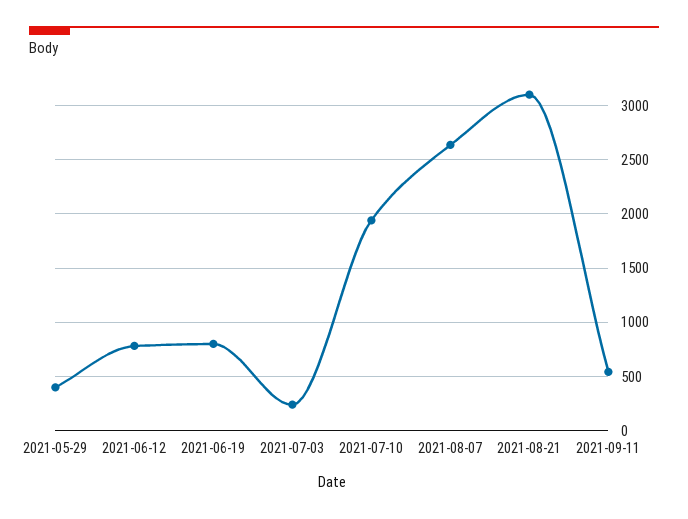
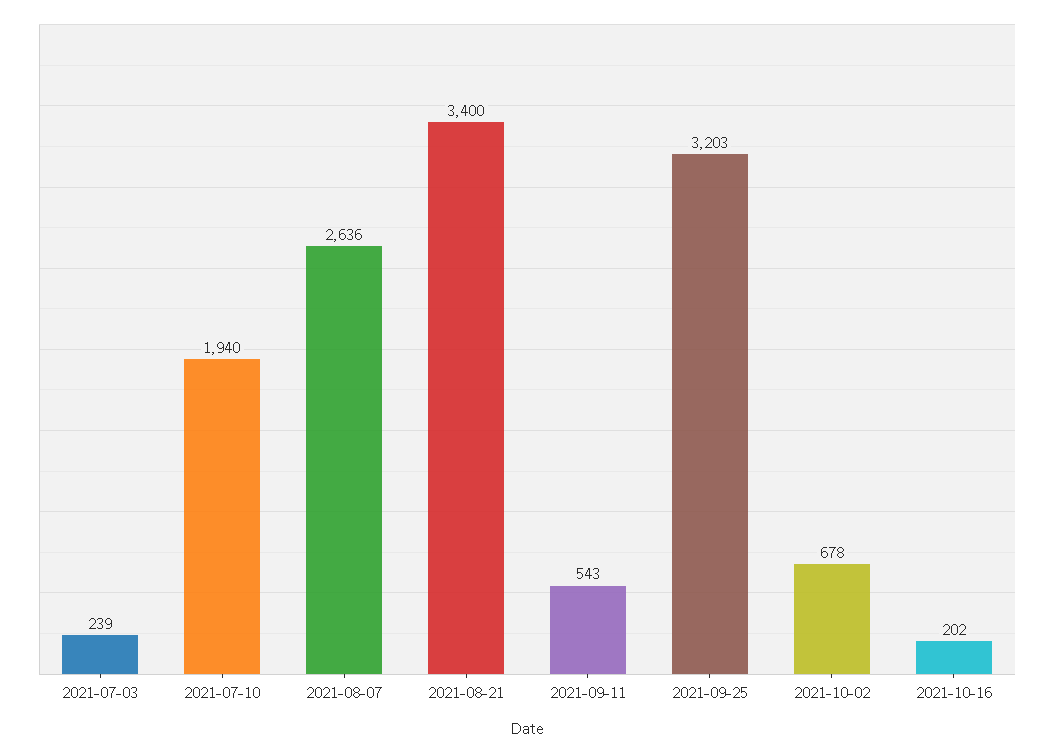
2021-05-29: 400 -> none
2021-06-12: 800 -> none
2021-06-19: 800 -> none
2021-08-21: 3100 -> 3400
2021-09-25: none -> 3203
2021-10-02: none -> 678
2021-10-16: none -> 202

